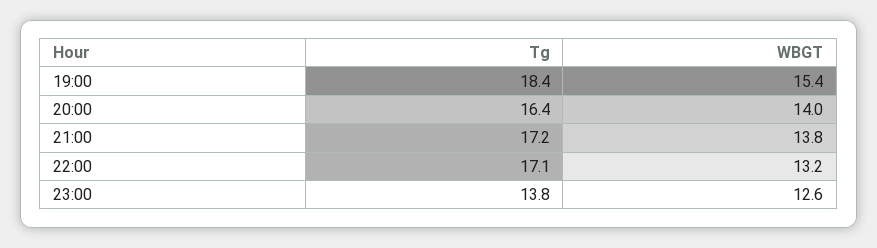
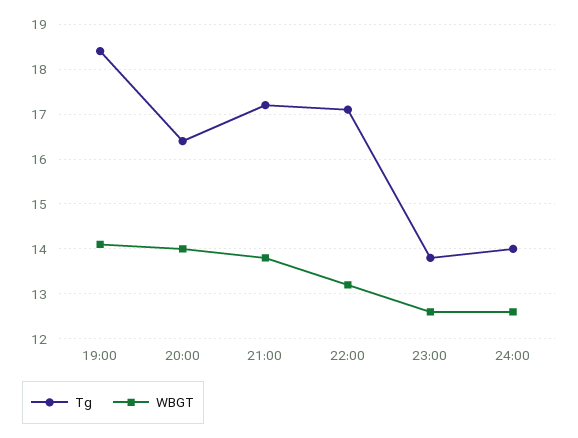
WBGT, 19:00: 15.4 -> 14
Tg, 24:00: none -> 14
WBGT, 24:00: none -> 12.5

